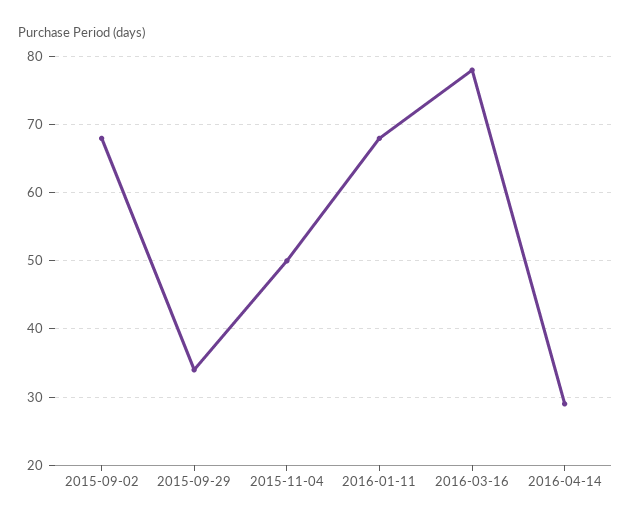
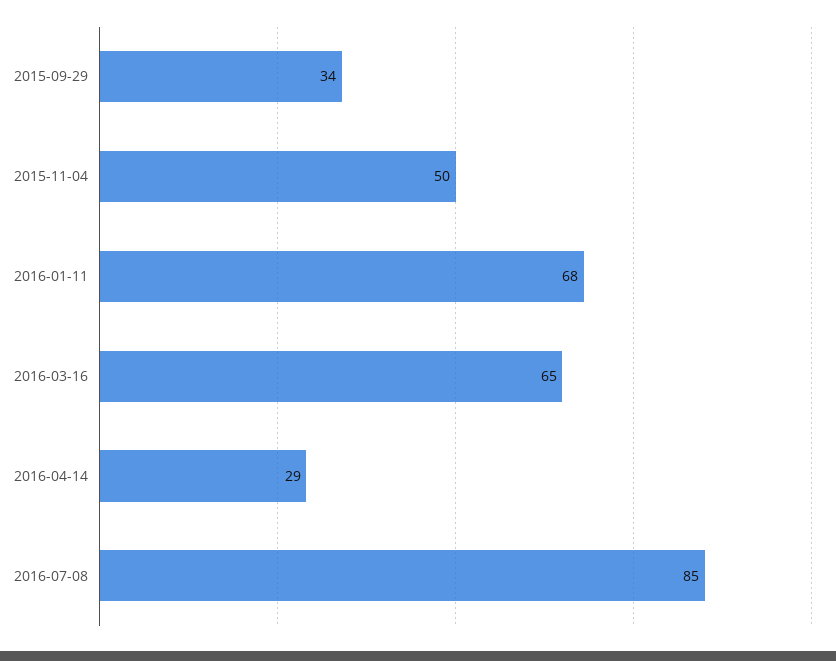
2015-09-02: 68 -> none
2016-03-16: 78 -> 65
2016-07-08: none -> 85

